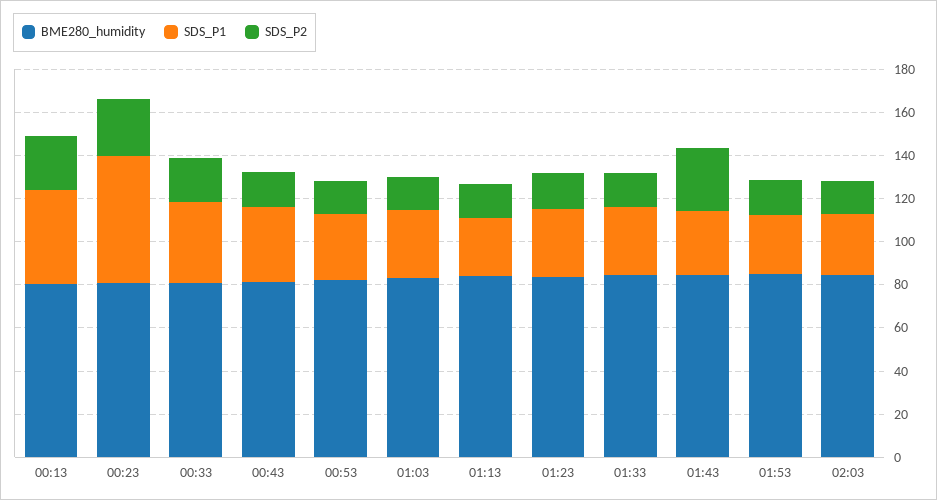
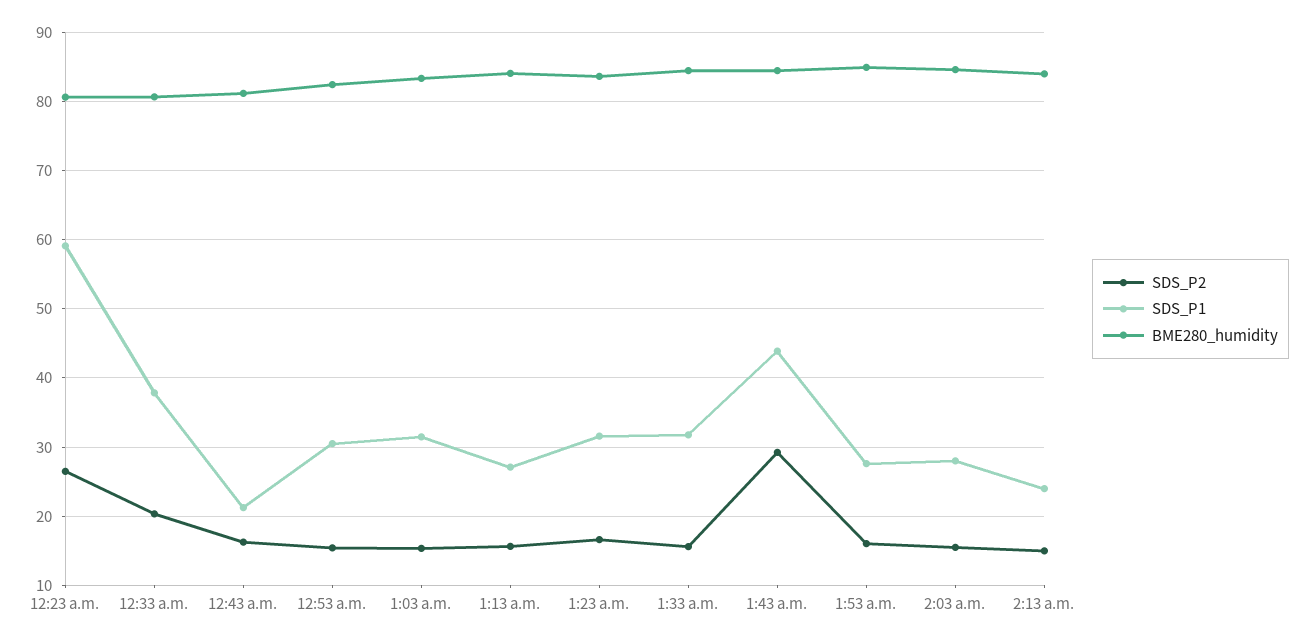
BME280_humidity, 00:13: 80 -> none
SDS_P1, 00:13: 45 -> none
SDS_P2, 00:13: 25 -> none
SDS_P1, 00:43: 35 -> 21
SDS_P1, 01:43: 30 -> 44
SDS_P2, 2:13 a.m.: none -> 15
SDS_P1, 2:13 a.m.: none -> 24
BME280_humidity, 2:13 a.m.: none -> 84

